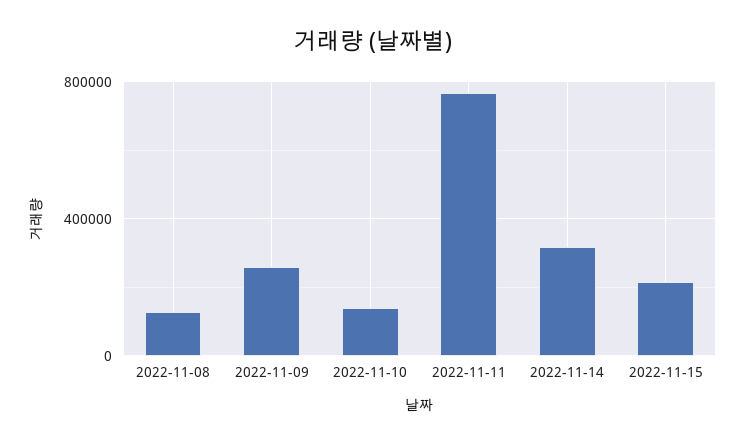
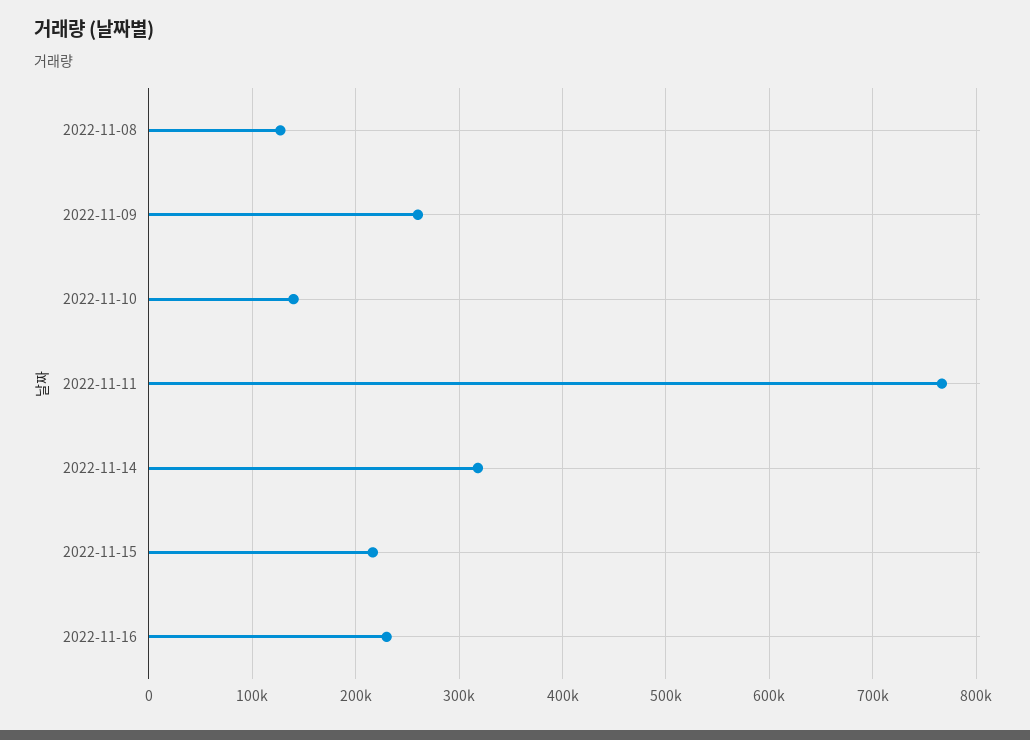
2022-11-16: none -> 230000

